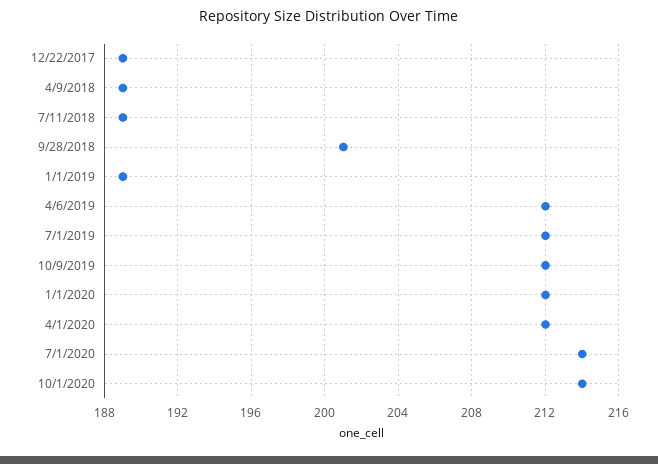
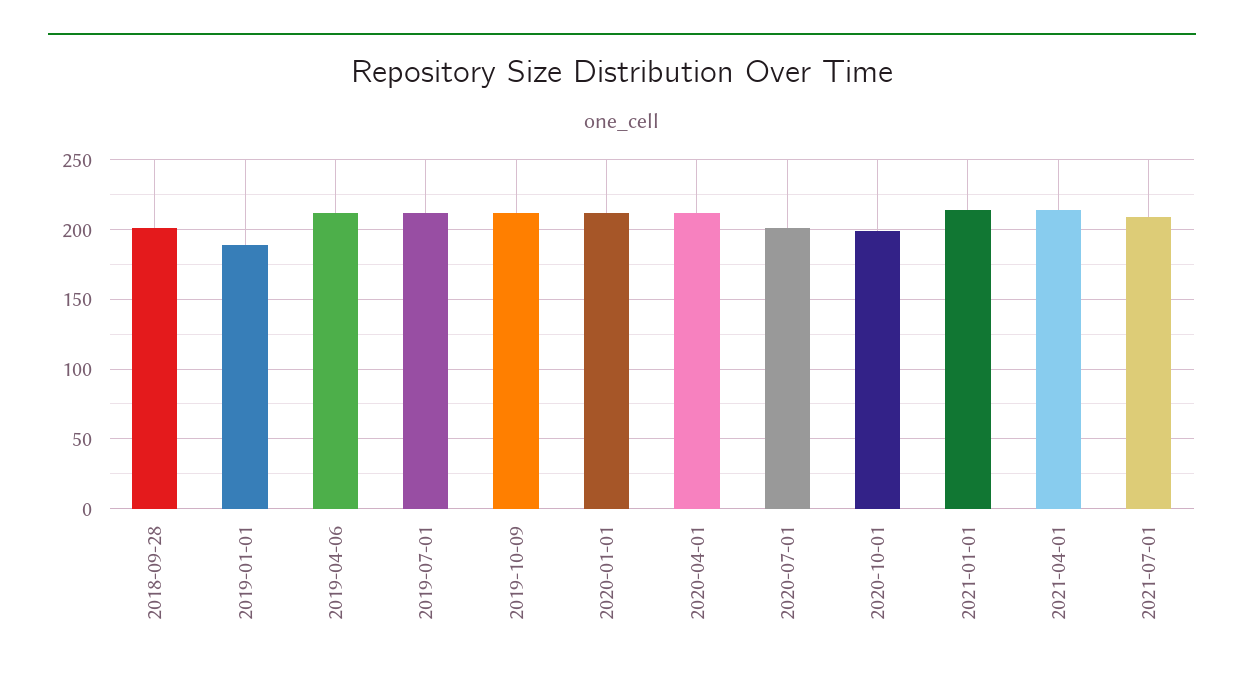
12/22/2017: 189 -> none
4/9/2018: 189 -> none
7/11/2018: 189 -> none
7/1/2020: 214 -> 200
10/1/2020: 214 -> 200
2021-01-01: none -> 215
2021-04-01: none -> 215
2021-07-01: none -> 210

